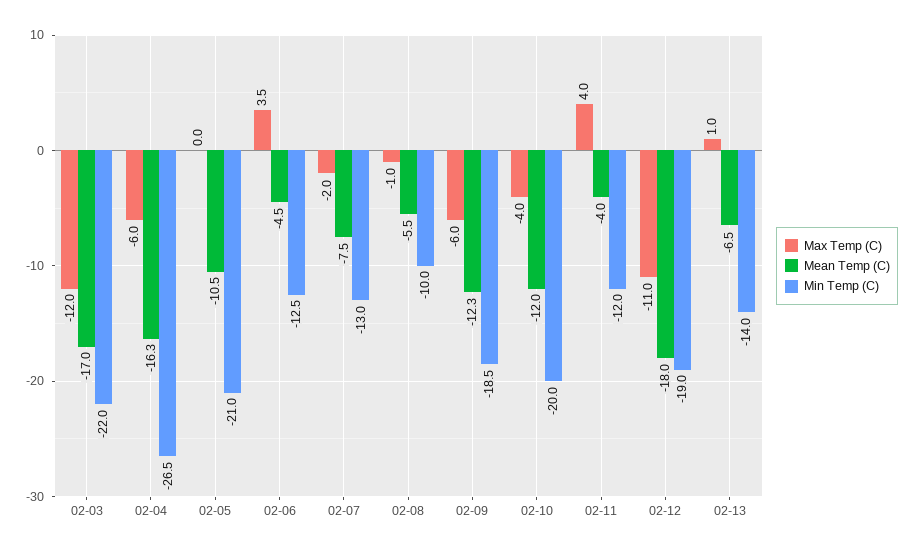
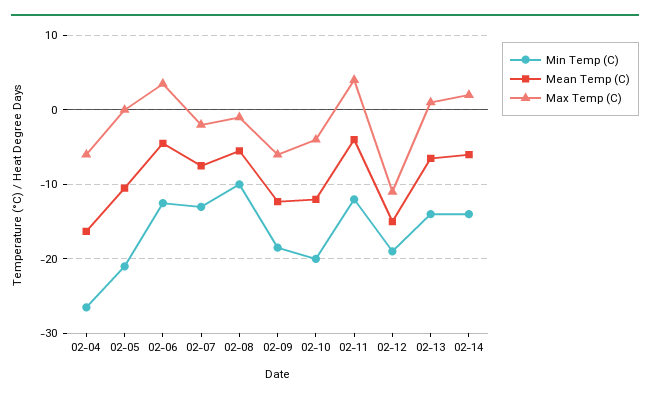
Max Temp (C), 02-03: -12 -> none
Mean Temp (C), 02-03: -17 -> none
Min Temp (C), 02-03: -22 -> none
Mean Temp (C), 02-12: -18 -> -15
Min Temp (C), 02-14: none -> -14
Mean Temp (C), 02-14: none -> -6
Max Temp (C), 02-14: none -> 2

